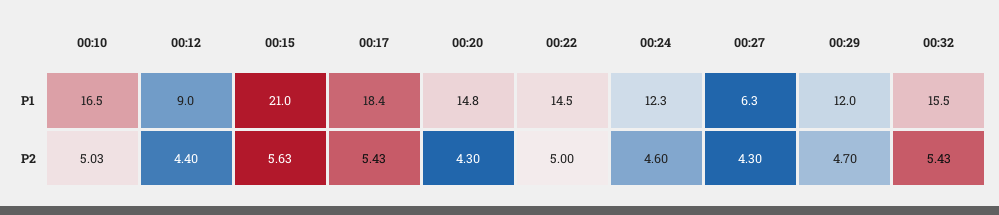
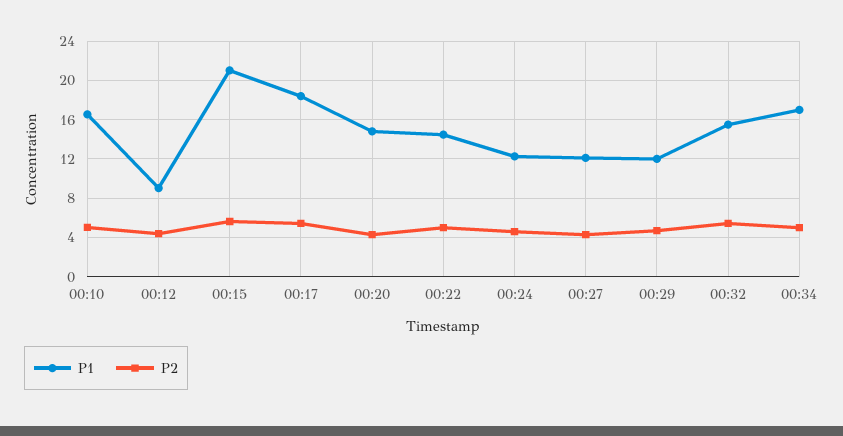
P1, 00:27: 6.3 -> 12
P1, 00:34: none -> 17
P2, 00:34: none -> 5

